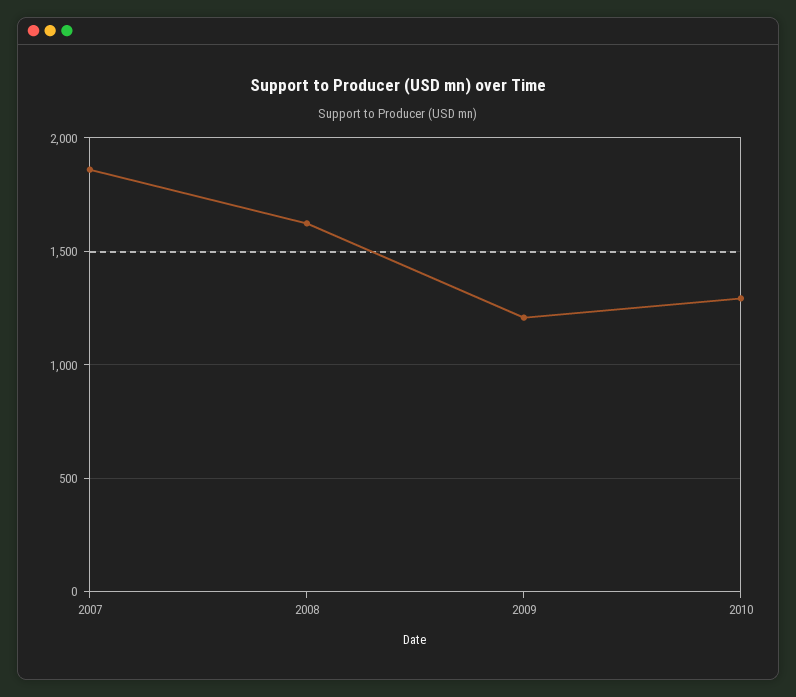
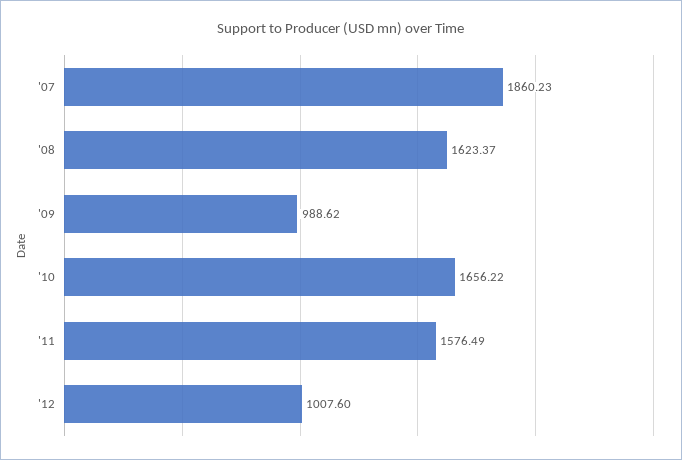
2009: 1200 -> 988.62
2010: 1300 -> 1656.22
'11: none -> 1576.49
'12: none -> 1007.6

